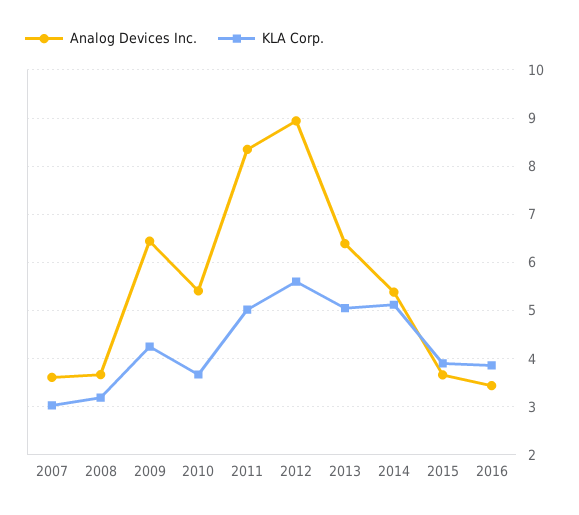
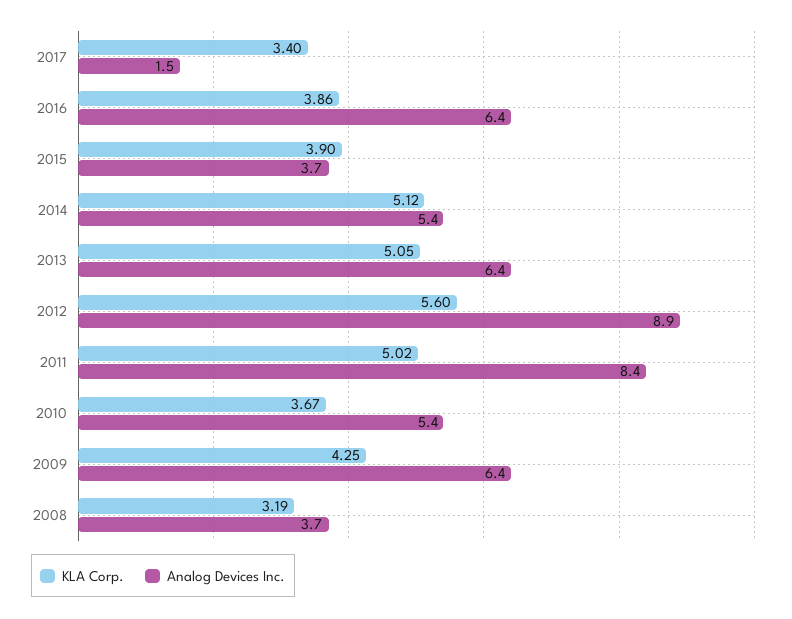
Analog Devices Inc., 2007: 3.6 -> none
KLA Corp., 2007: 3 -> none
Analog Devices Inc., 2016: 3.4 -> 6.4
KLA Corp., 2017: none -> 3.4
Analog Devices Inc., 2017: none -> 1.5

